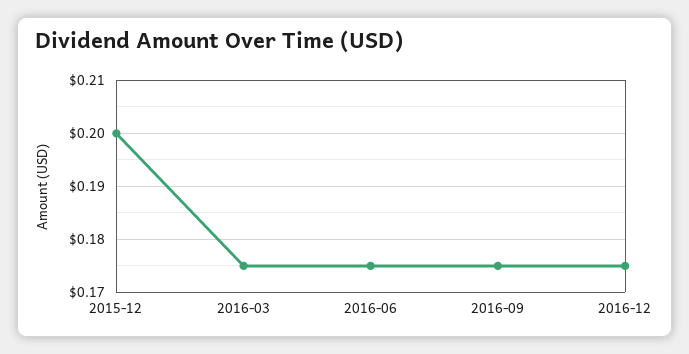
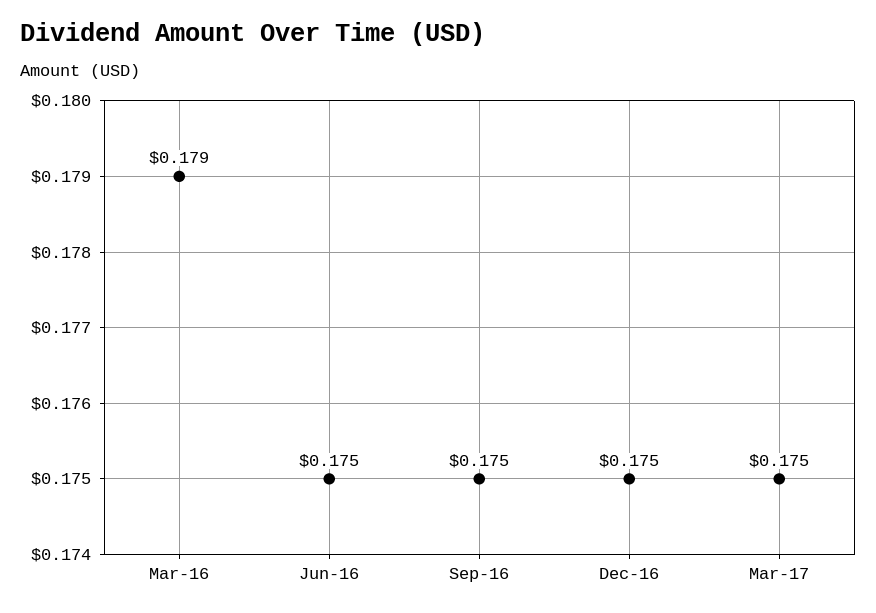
2015-12: 0.2 -> none
2016-03: 0.175 -> 0.179
Mar-17: none -> 0.175

